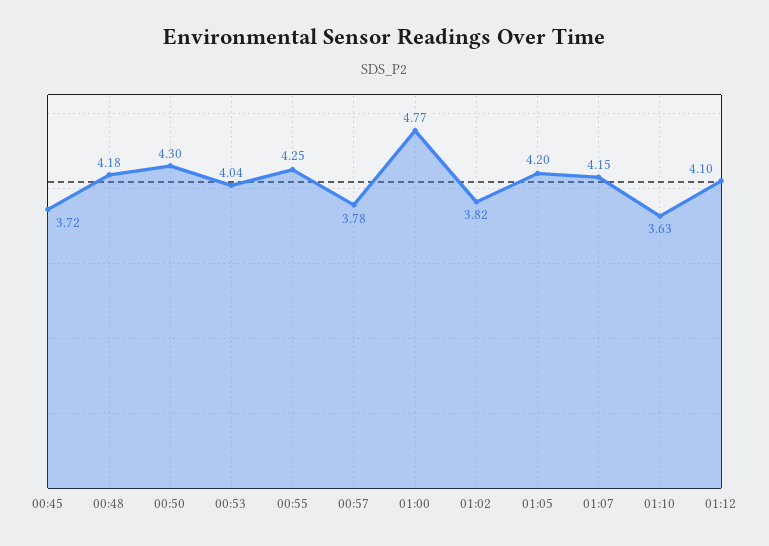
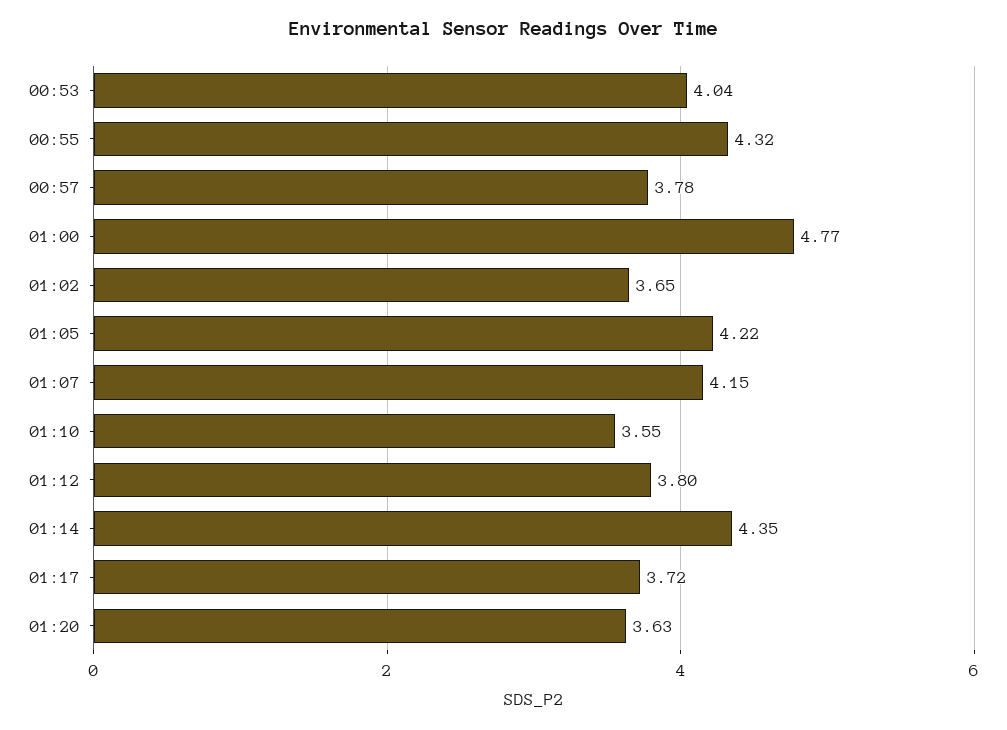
00:45: 3.72 -> none
00:48: 4.18 -> none
00:50: 4.3 -> none
00:55: 4.25 -> 4.32
01:02: 3.82 -> 3.65
01:05: 4.2 -> 4.22
01:10: 3.63 -> 3.55
01:12: 4.1 -> 3.8
01:14: none -> 4.35
01:17: none -> 3.72
01:20: none -> 3.63

